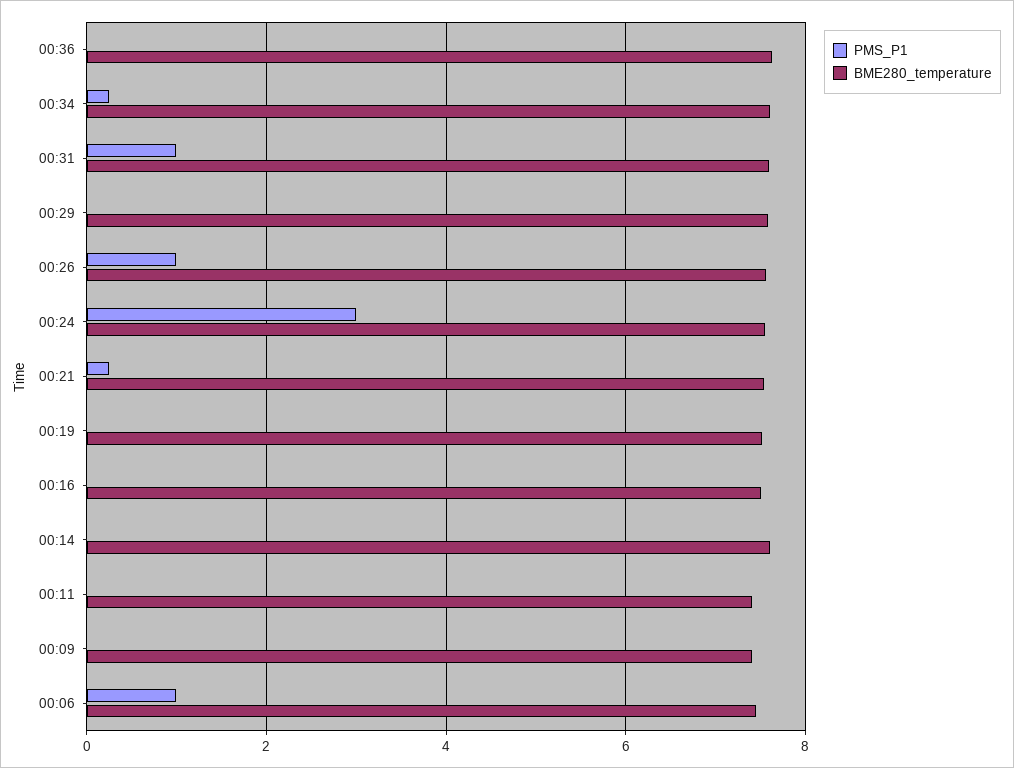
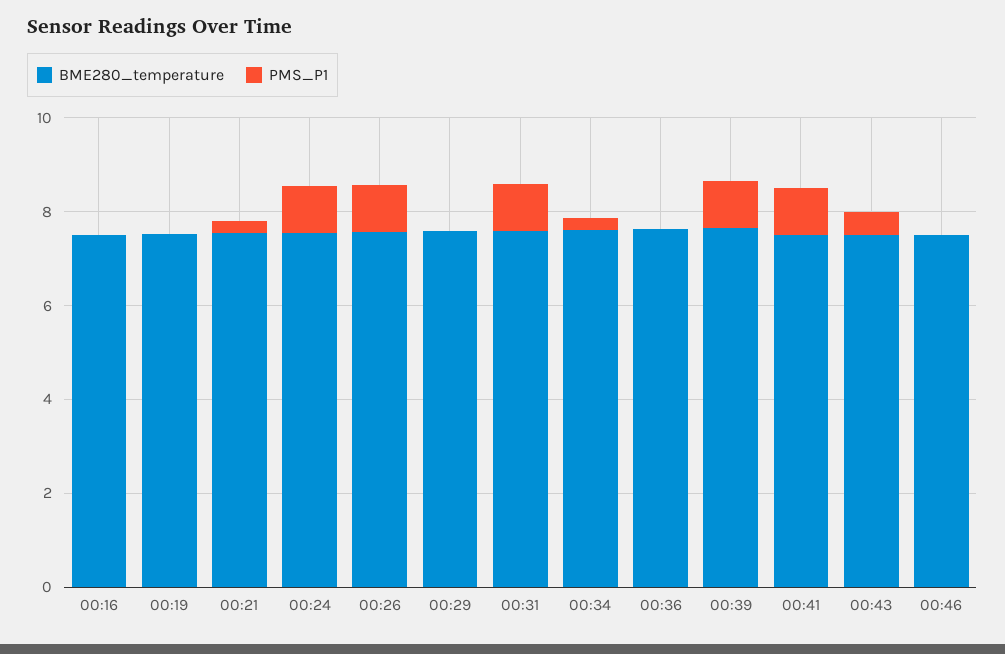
PMS_P1, 00:24: 3 -> 1
PMS_P1, 00:14: 0 -> none
BME280_temperature, 00:14: 7.6 -> none
PMS_P1, 00:11: 0 -> none
BME280_temperature, 00:11: 7.4 -> none
PMS_P1, 00:09: 0 -> none
BME280_temperature, 00:09: 7.4 -> none
PMS_P1, 00:06: 1 -> none
BME280_temperature, 00:06: 7.4 -> none
BME280_temperature, 00:39: none -> 7.5
PMS_P1, 00:39: none -> 1
BME280_temperature, 00:41: none -> 7.5
PMS_P1, 00:41: none -> 1
BME280_temperature, 00:43: none -> 7.5
PMS_P1, 00:43: none -> 0.5
BME280_temperature, 00:46: none -> 7.5
PMS_P1, 00:46: none -> 0

